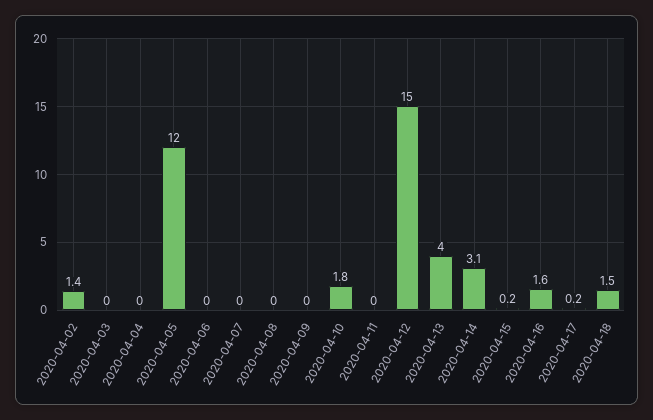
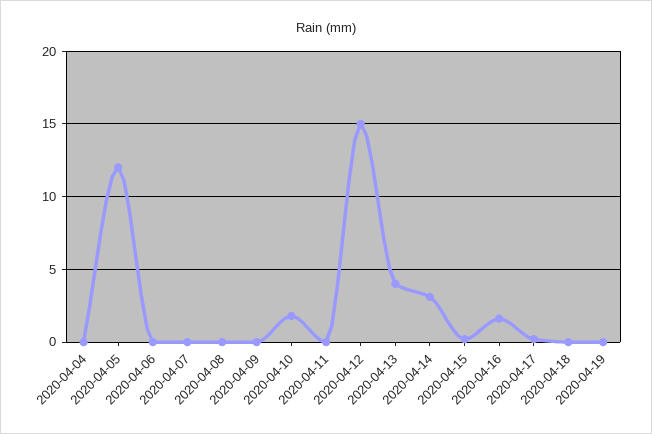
2020-04-02: 1.4 -> none
2020-04-03: 0 -> none
2020-04-18: 1.5 -> 0
2020-04-19: none -> 0

